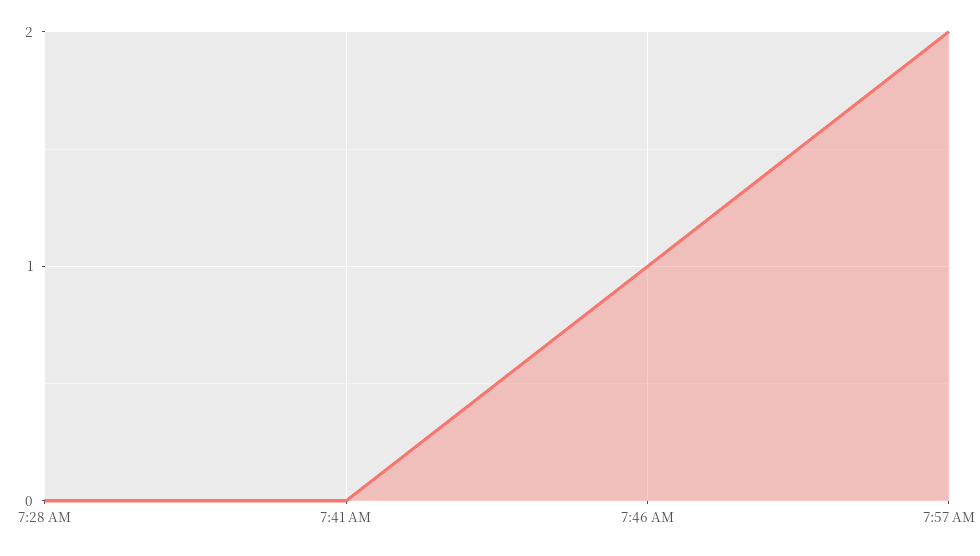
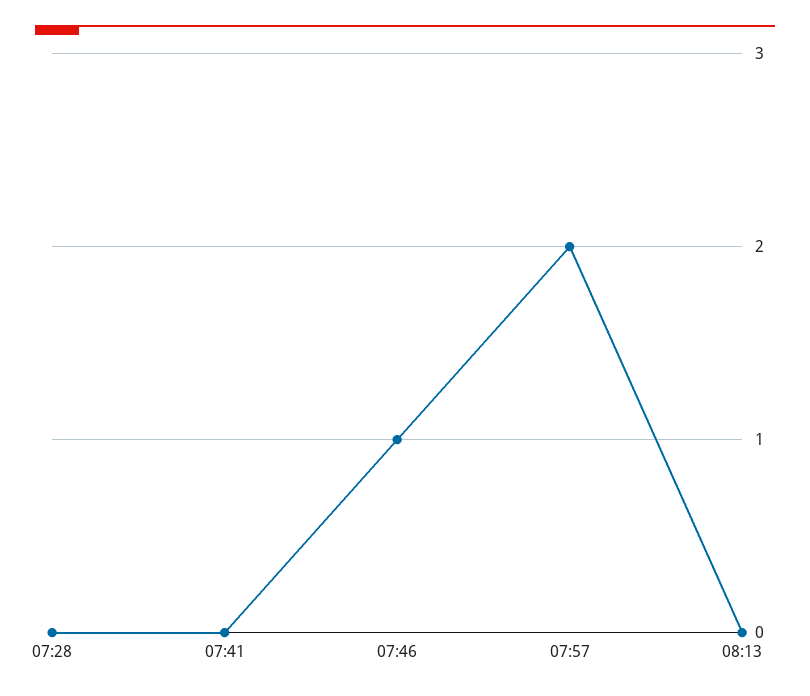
08:13: none -> 0

